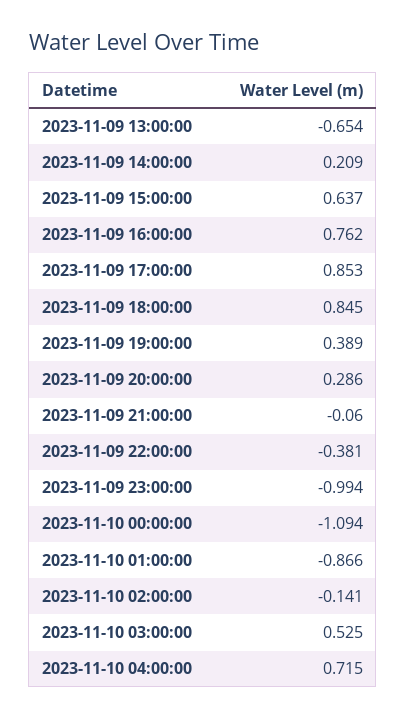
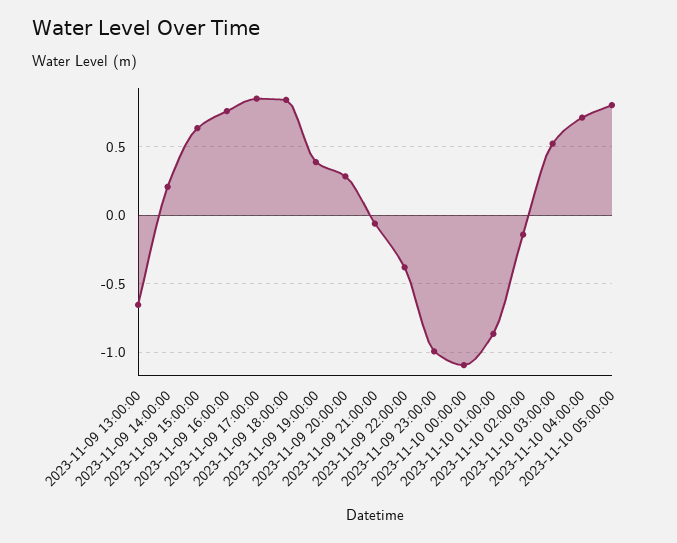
2023-11-10 05:00:00: none -> 0.8

